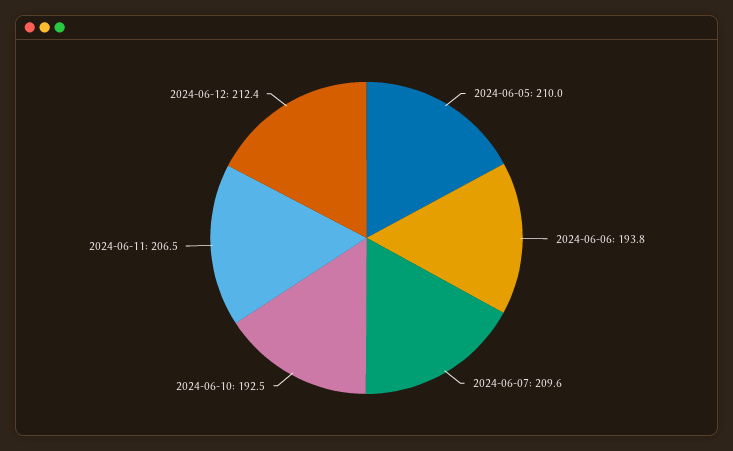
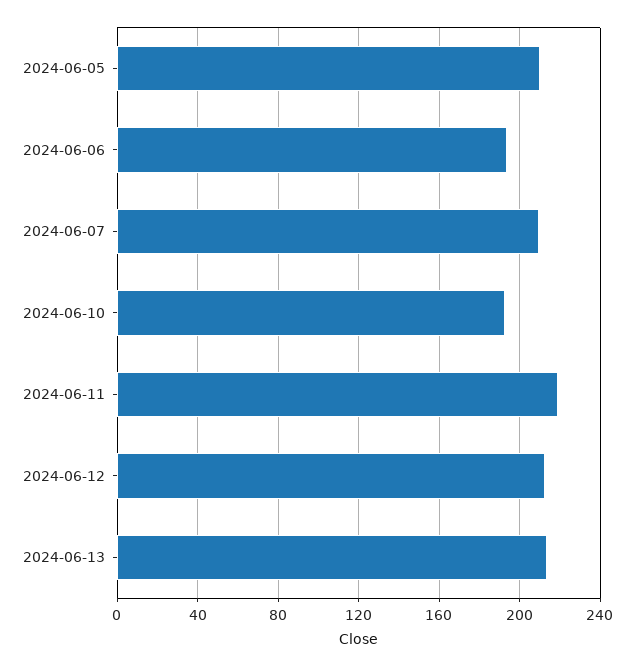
2024-06-11: 206.5 -> 220
2024-06-13: none -> 215

